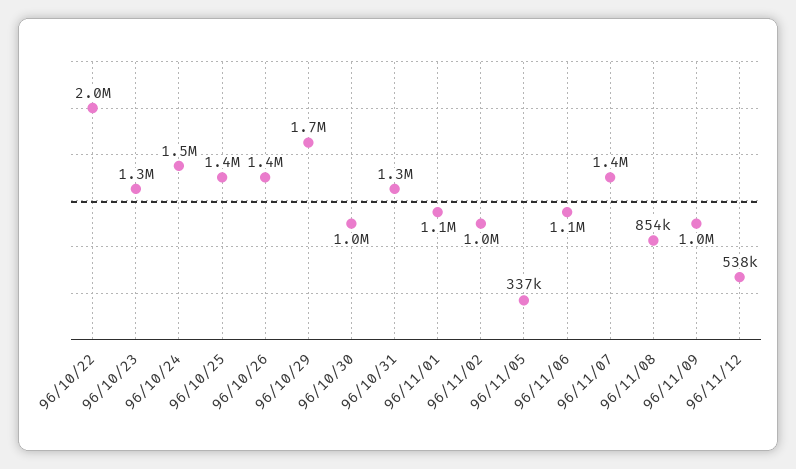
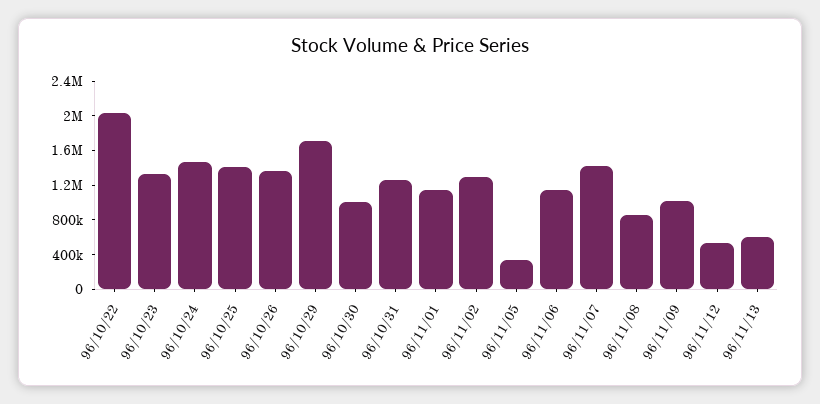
96/11/02: 1000000 -> 1300000
96/11/13: none -> 600000

